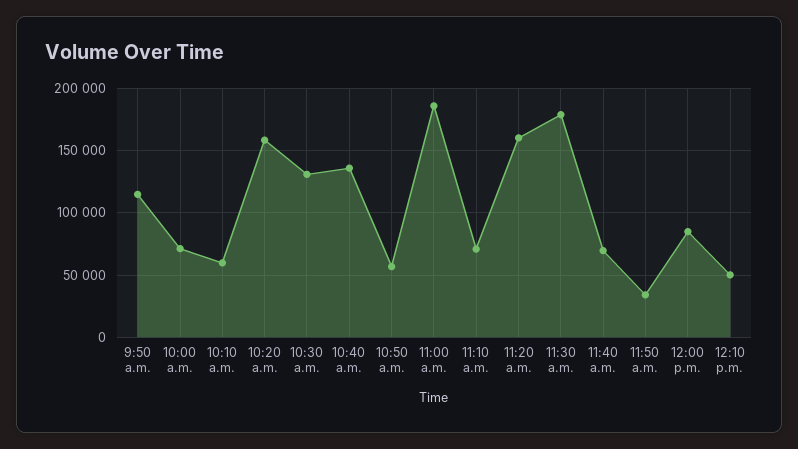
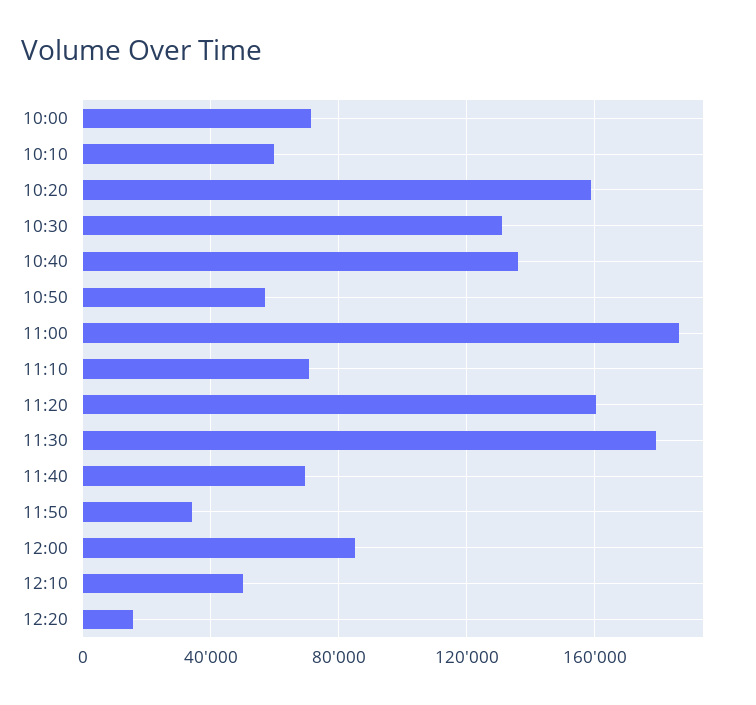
9:50 a.m.: 115000 -> none
12:20: none -> 15000

